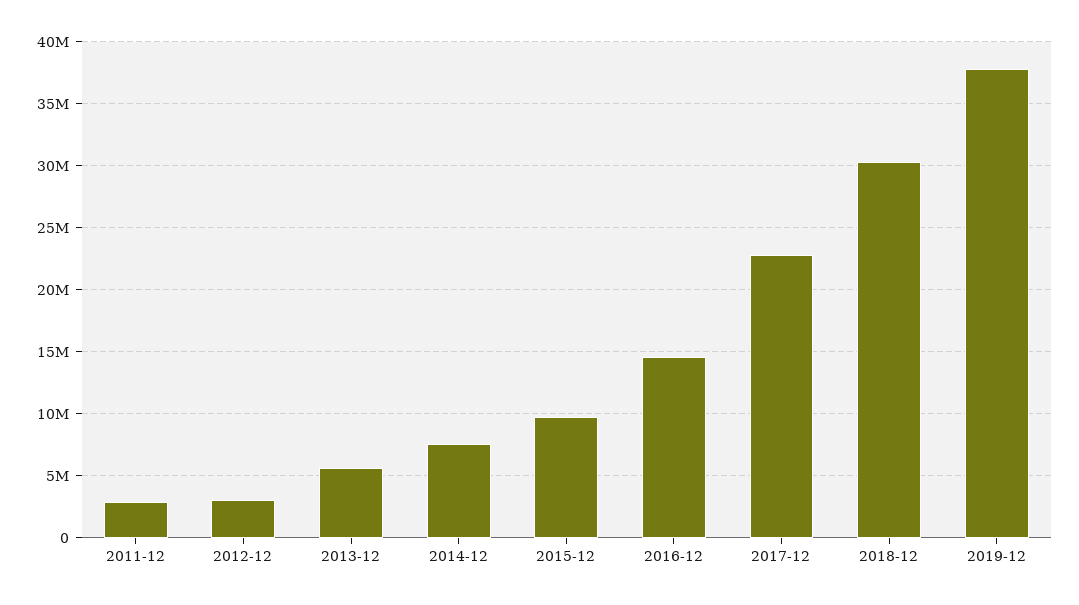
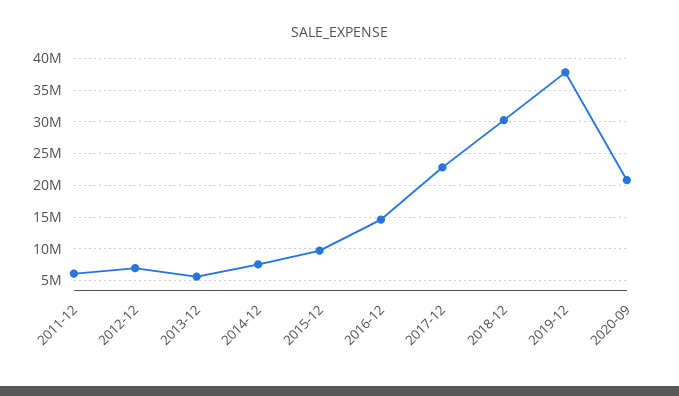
2011-12: 3000000 -> 6000000
2012-12: 3000000 -> 7000000
2020-09: none -> 21000000

